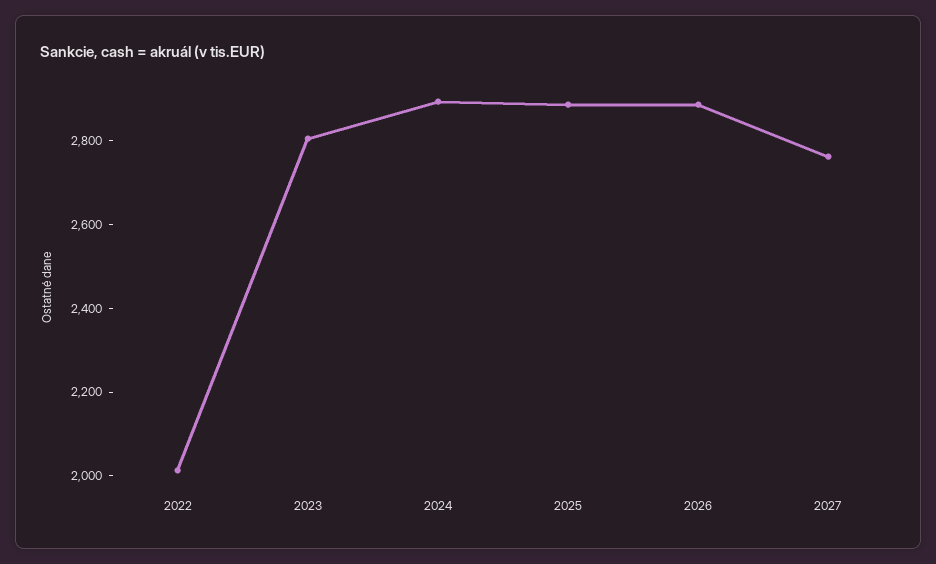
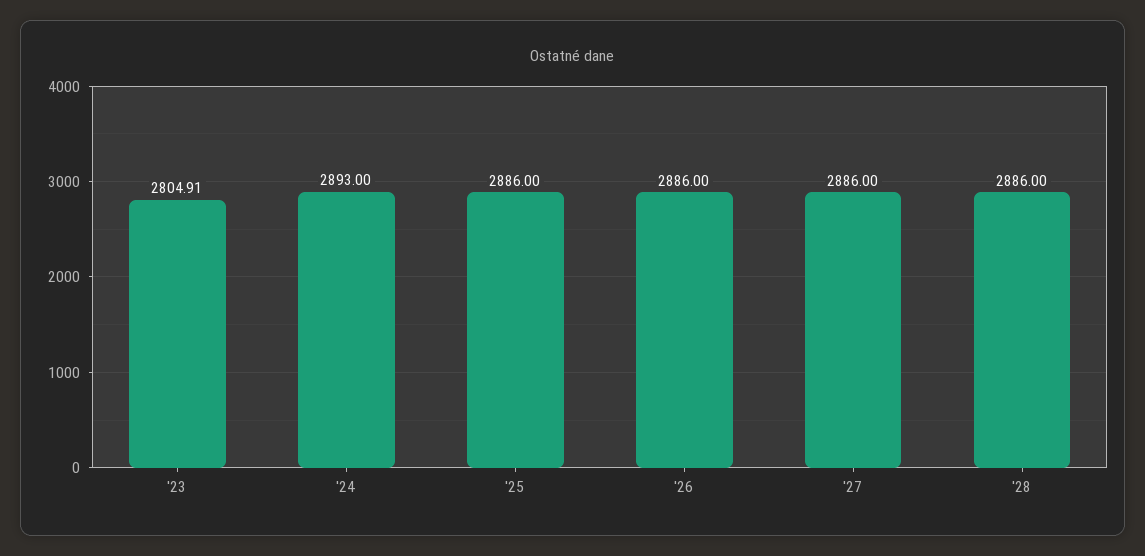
2022: 2000 -> none
2027: 2750 -> 2886
'28: none -> 2886

